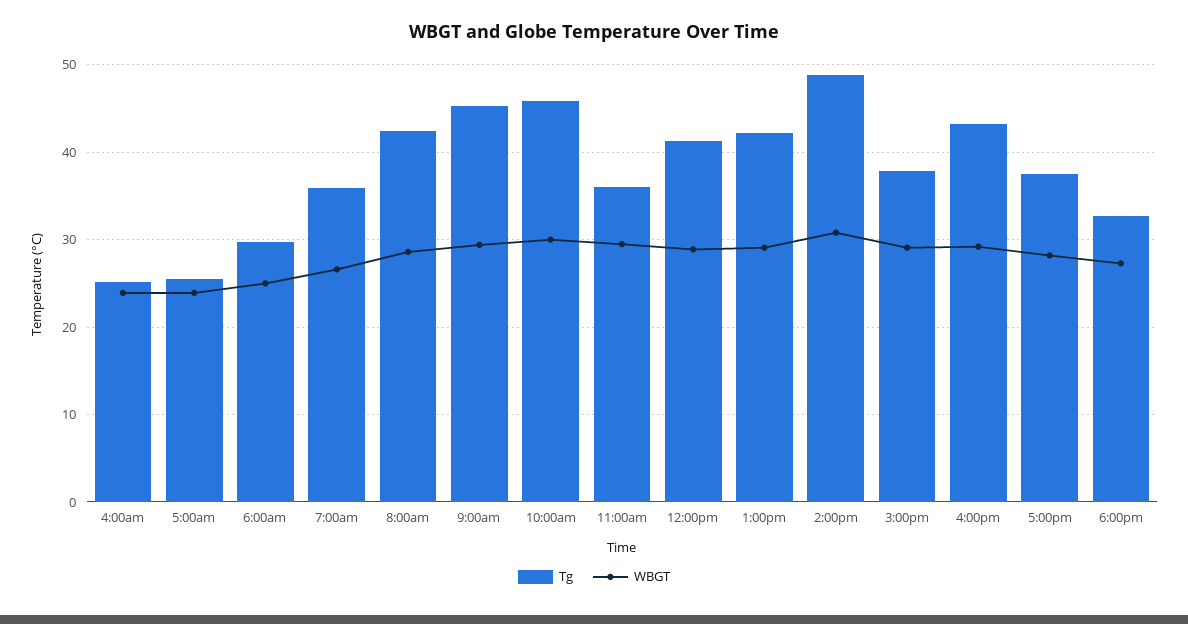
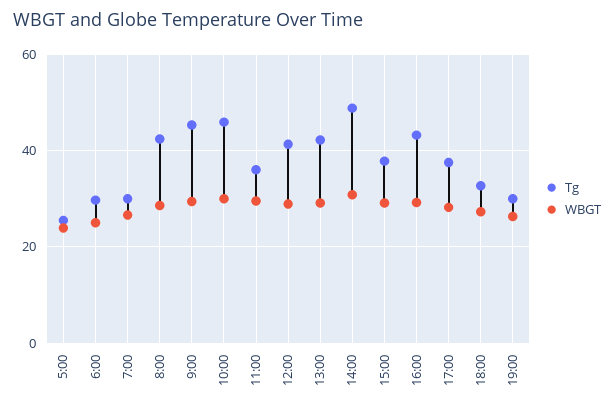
Tg, 4:00am: 25 -> none
WBGT, 4:00am: 24 -> none
Tg, 7:00am: 36 -> 30
Tg, 19:00: none -> 30
WBGT, 19:00: none -> 26

